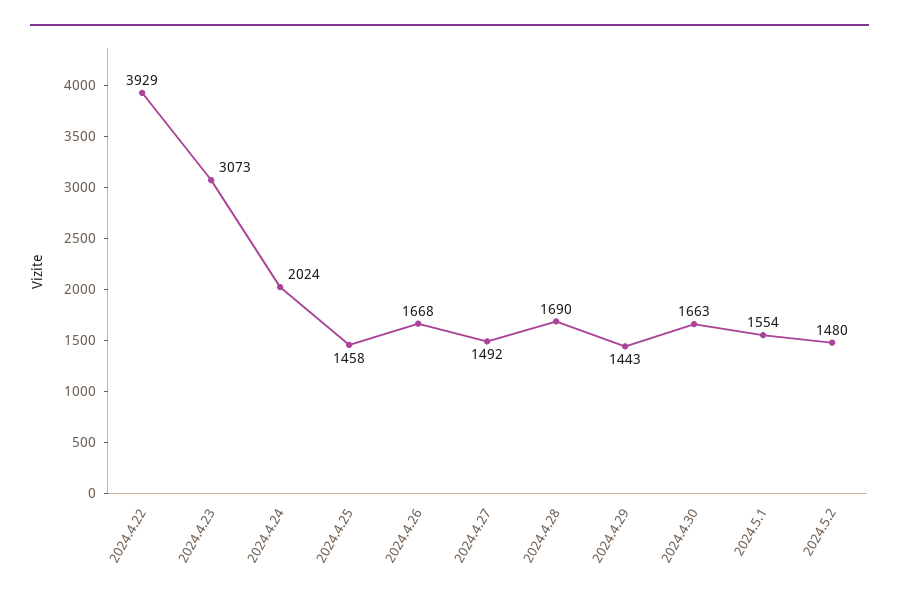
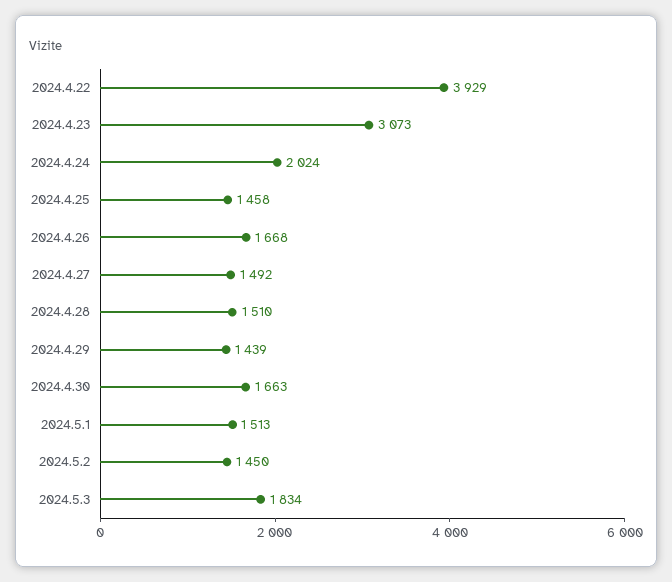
2024.4.28: 1690 -> 1510
2024.4.29: 1443 -> 1439
2024.5.1: 1554 -> 1513
2024.5.2: 1480 -> 1450
2024.5.3: none -> 1834

